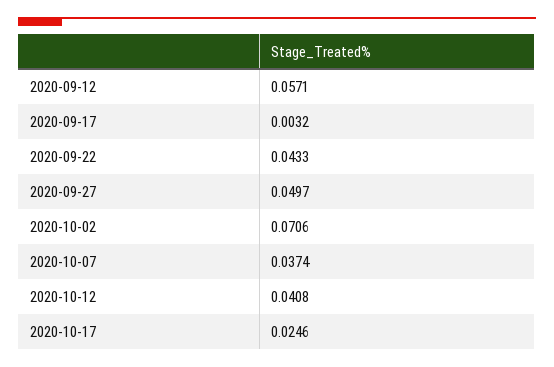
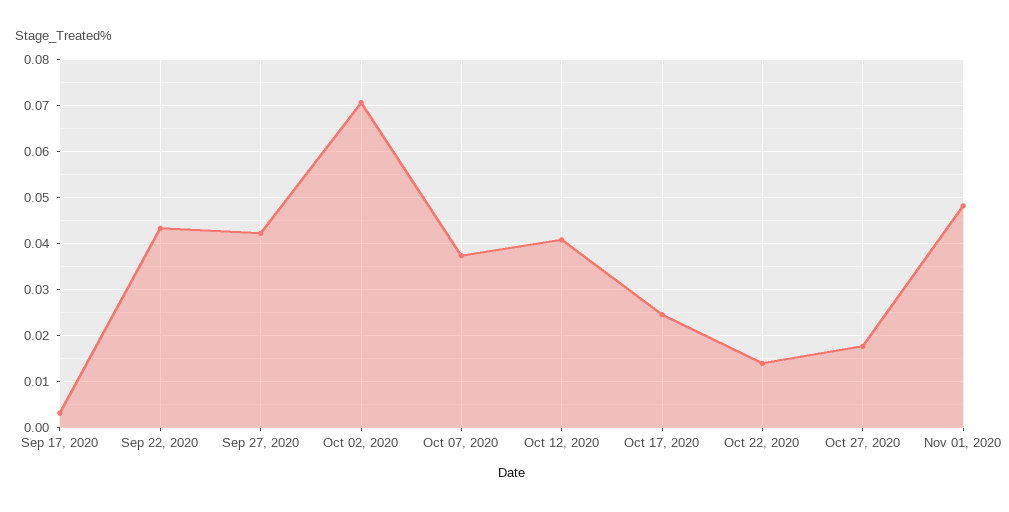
2020-09-12: 0.0571 -> none
2020-09-27: 0.0497 -> 0.042
Oct 22, 2020: none -> 0.014
Oct 27, 2020: none -> 0.018
Nov 01, 2020: none -> 0.048

